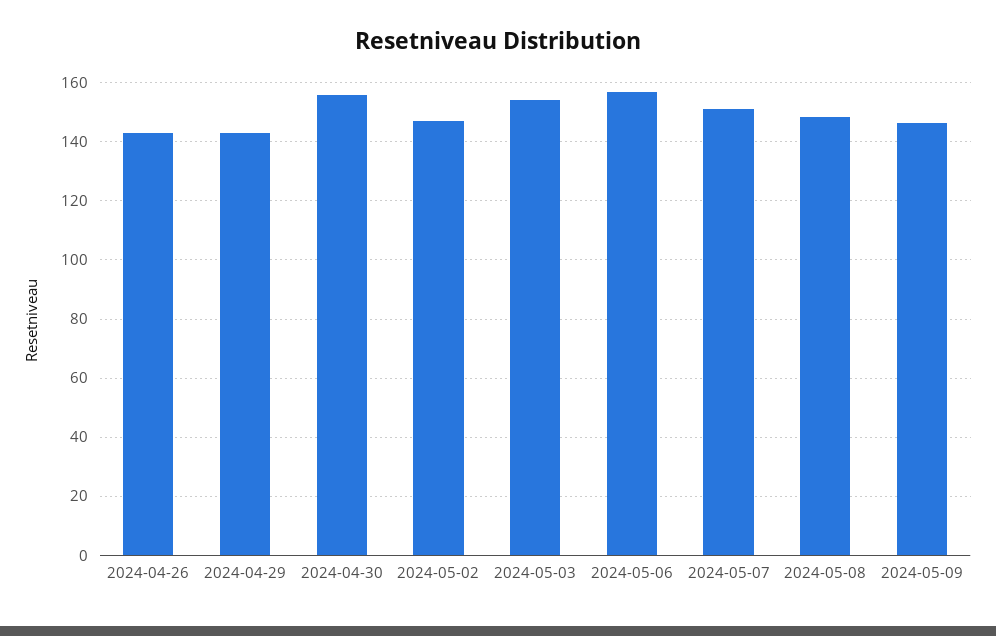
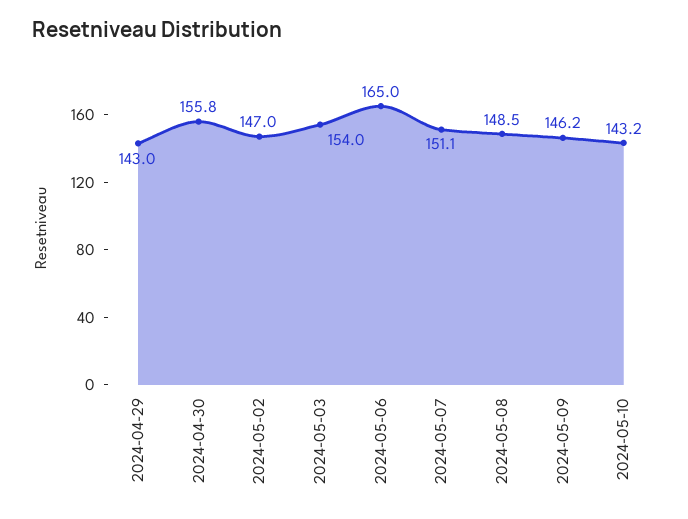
2024-04-26: 142.5 -> none
2024-05-06: 157.5 -> 165
2024-05-10: none -> 143.2

